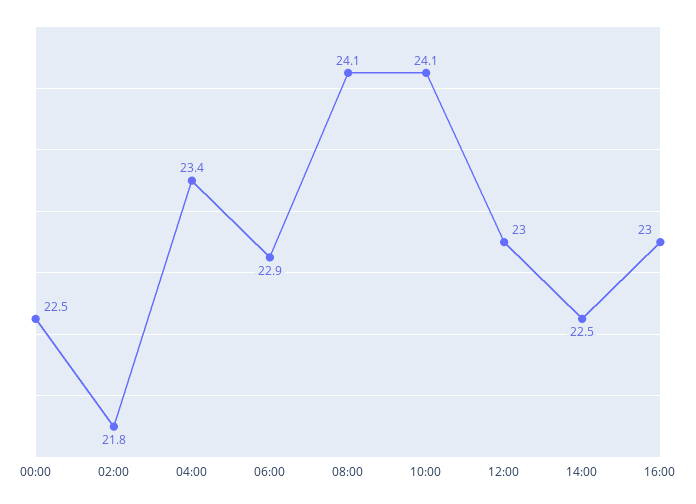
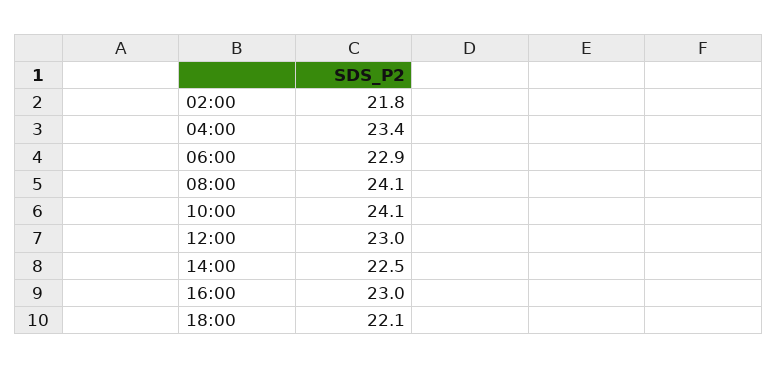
00:00: 22.5 -> none
18:00: none -> 22.1

